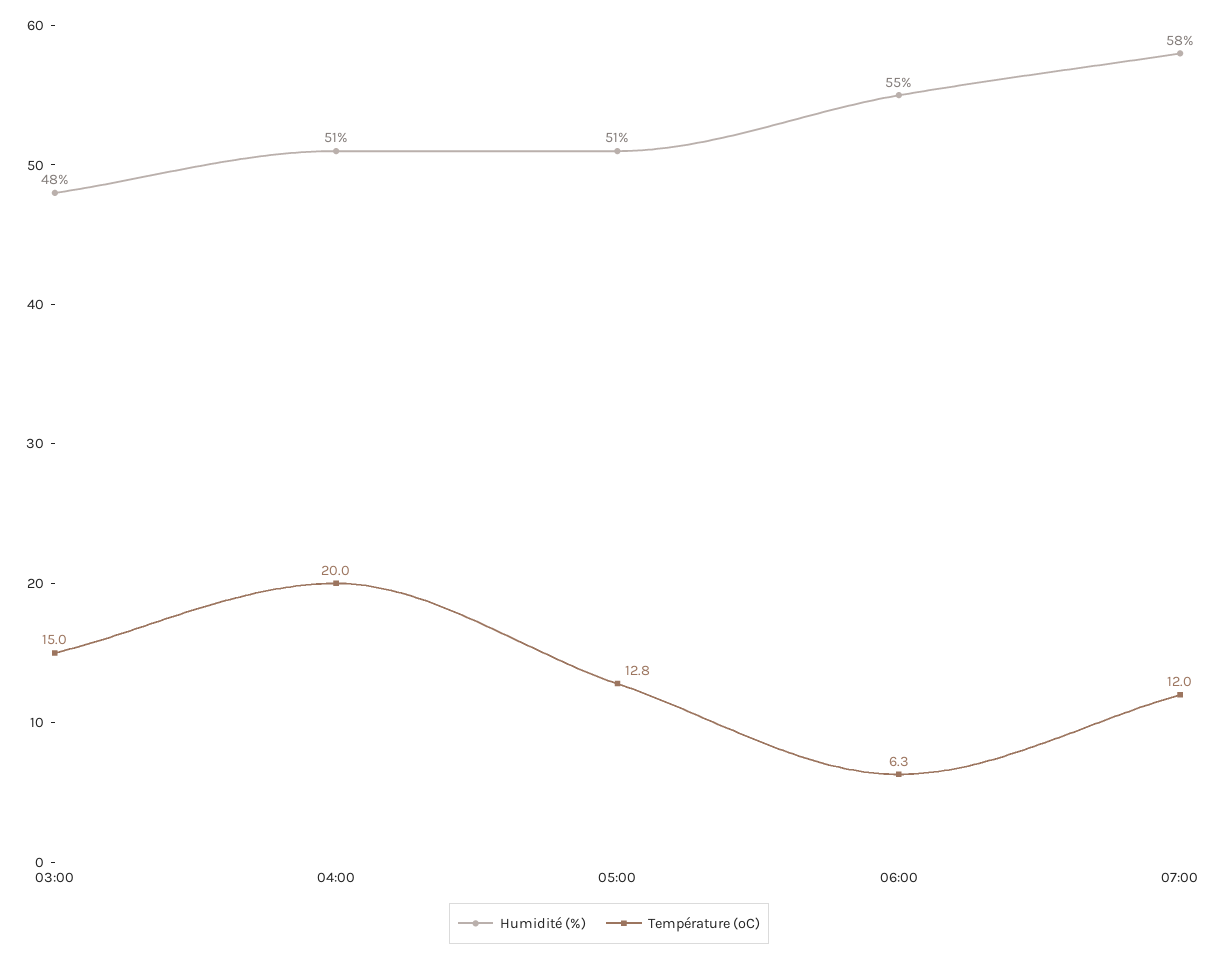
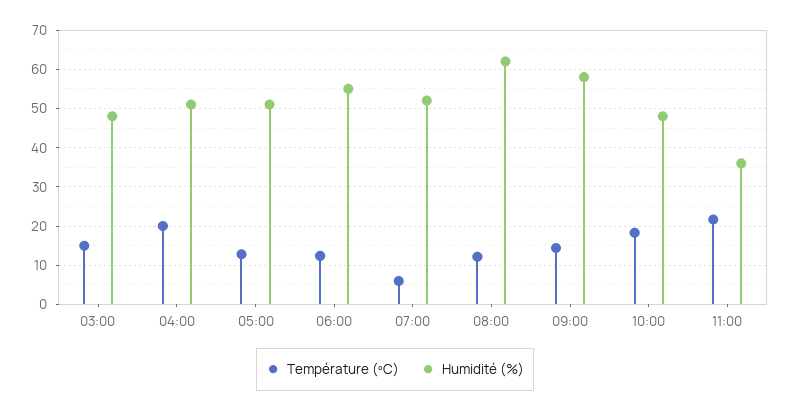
Température (ºC), 06:00: 6.3 -> 12
Humidité (%), 07:00: 58 -> 52
Température (ºC), 07:00: 12 -> 6
Température (ºC), 08:00: none -> 12
Humidité (%), 08:00: none -> 62
Température (ºC), 09:00: none -> 14
Humidité (%), 09:00: none -> 58
Température (ºC), 10:00: none -> 18
Humidité (%), 10:00: none -> 48
Température (ºC), 11:00: none -> 22
Humidité (%), 11:00: none -> 36

